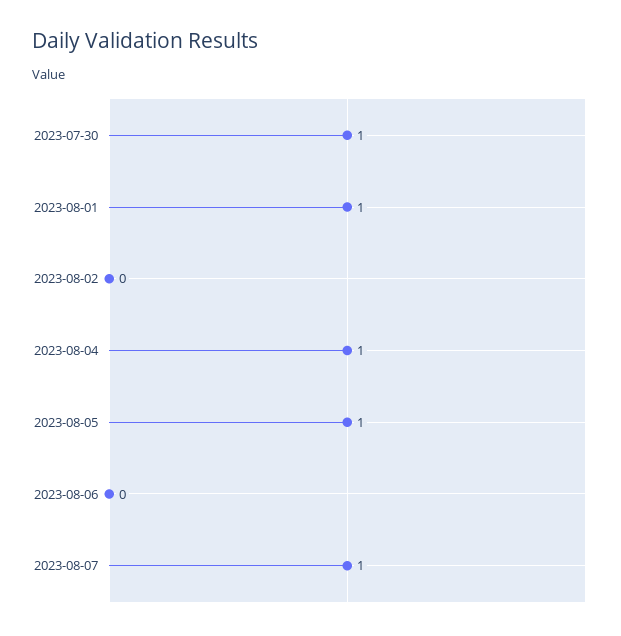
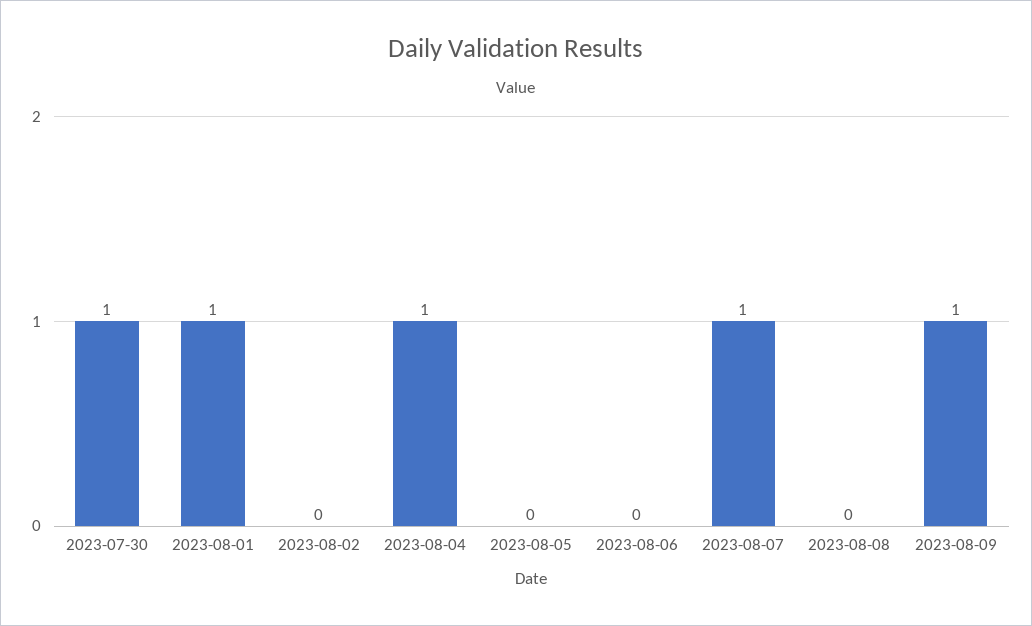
2023-08-05: 1 -> 0
2023-08-08: none -> 0
2023-08-09: none -> 1

